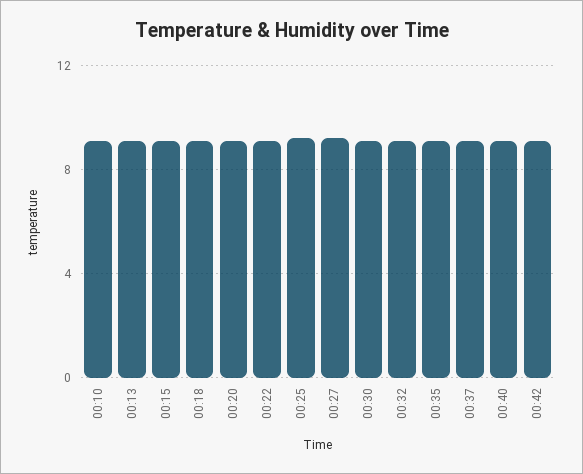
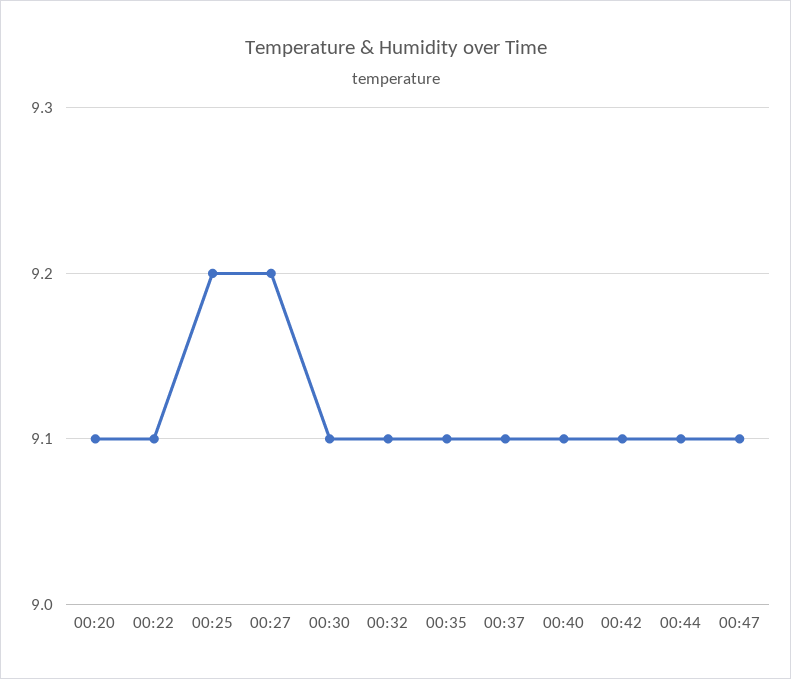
00:10: 9 -> none
00:13: 9 -> none
00:15: 9 -> none
00:18: 9 -> none
00:44: none -> 9.1
00:47: none -> 9.1

